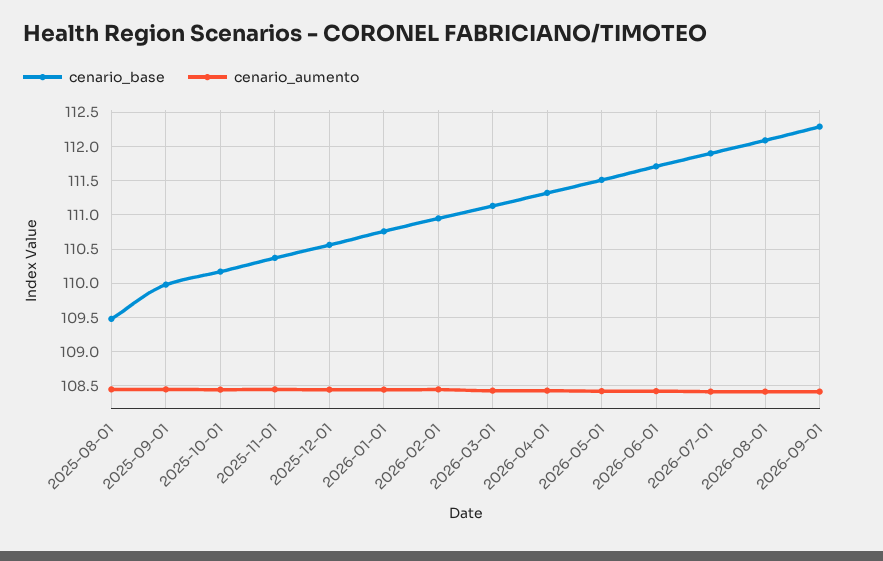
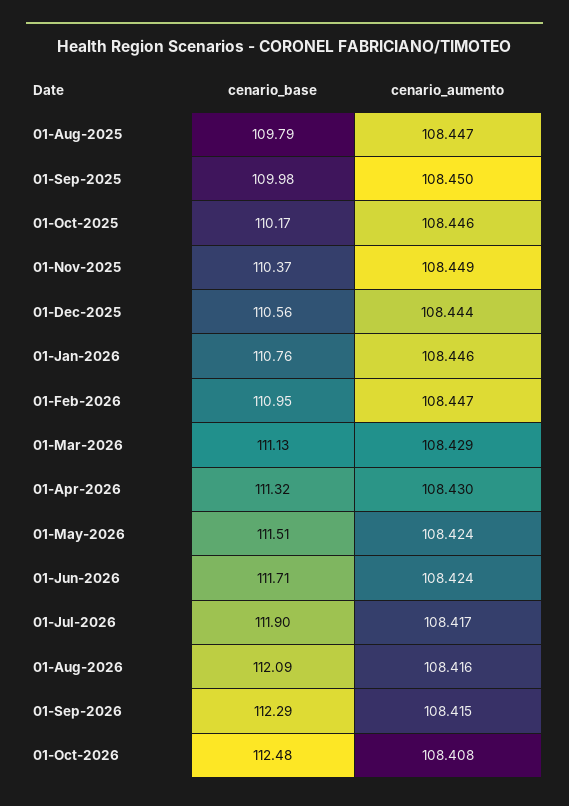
cenario_base, 2025-08-01: 109.5 -> 109.79
cenario_base, 01-Oct-2026: none -> 112.48
cenario_aumento, 01-Oct-2026: none -> 108.408

